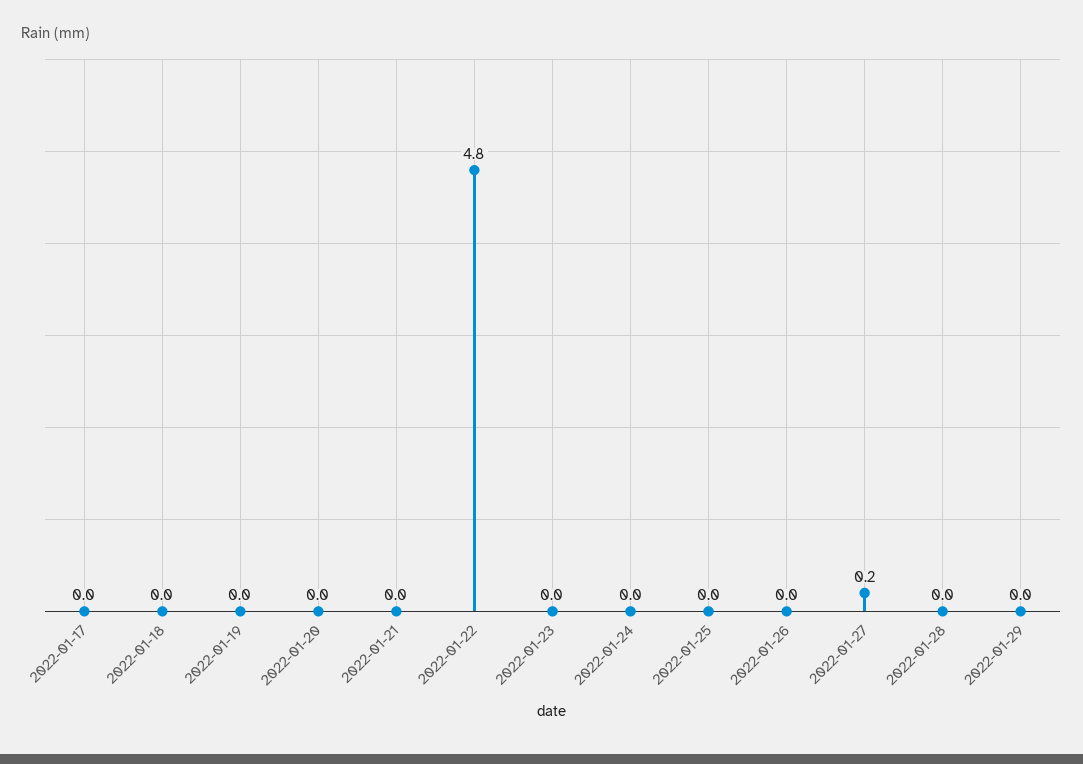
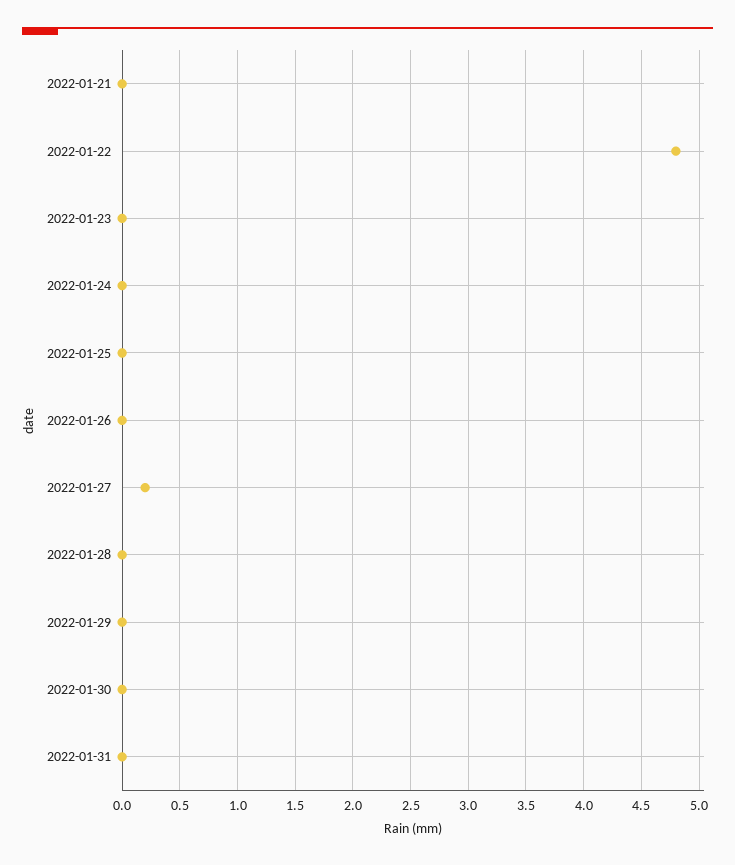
2022-01-17: 0 -> none
2022-01-18: 0 -> none
2022-01-19: 0 -> none
2022-01-20: 0 -> none
2022-01-30: none -> 0
2022-01-31: none -> 0

